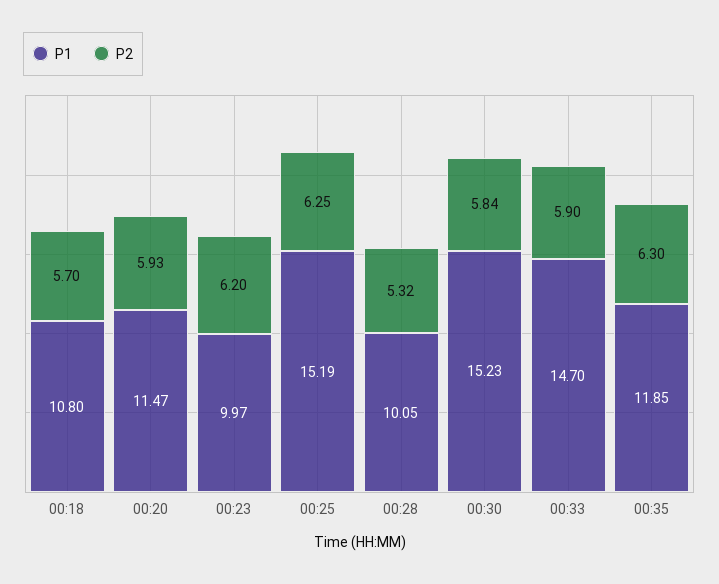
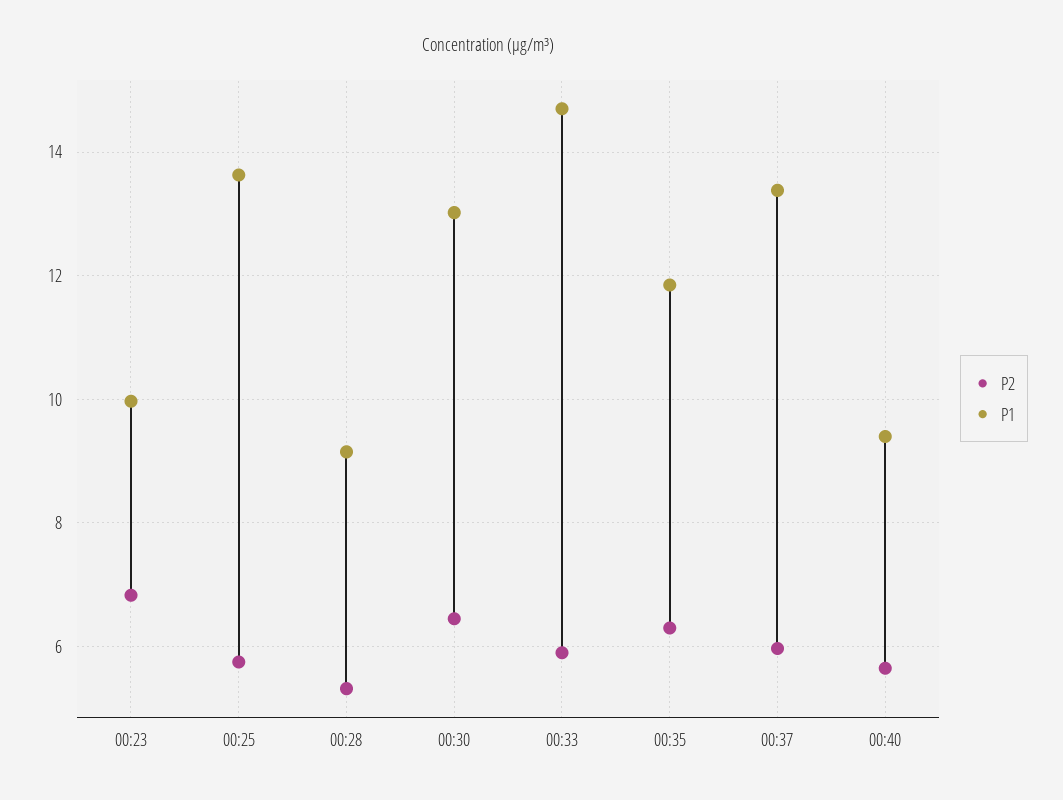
P1, 00:18: 10.8 -> none
P2, 00:18: 5.7 -> none
P1, 00:20: 11.47 -> none
P2, 00:20: 5.93 -> none
P2, 00:23: 6.2 -> 6.8
P1, 00:25: 15.19 -> 13.6
P2, 00:25: 6.25 -> 5.8
P1, 00:28: 10.05 -> 9.2
P1, 00:30: 15.23 -> 13
P2, 00:30: 5.84 -> 6.4
P2, 00:37: none -> 6
P1, 00:37: none -> 13.4
P2, 00:40: none -> 5.6
P1, 00:40: none -> 9.4

